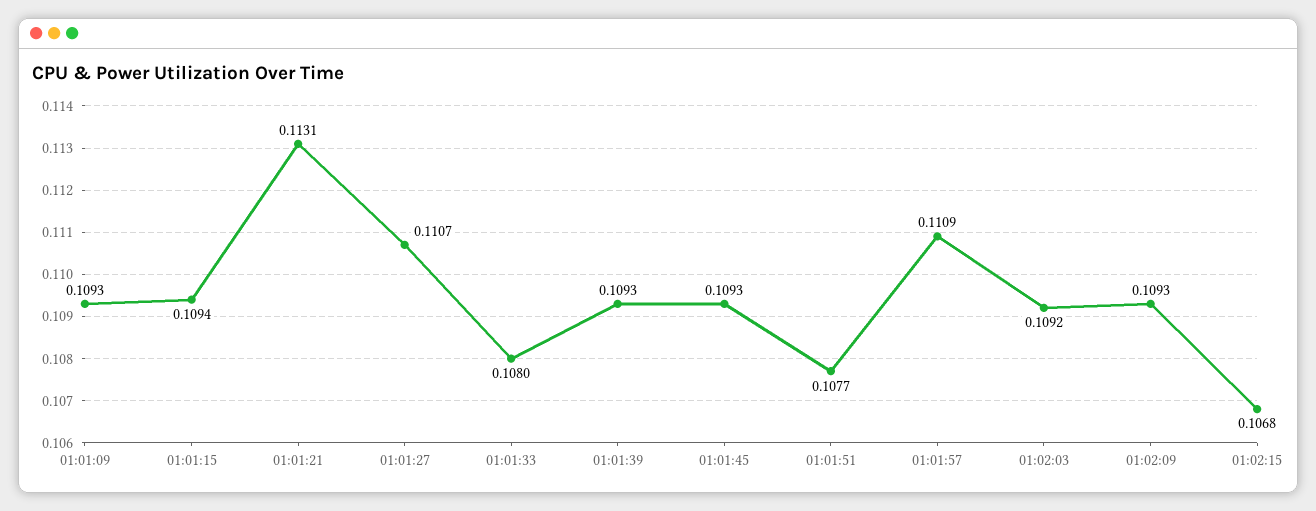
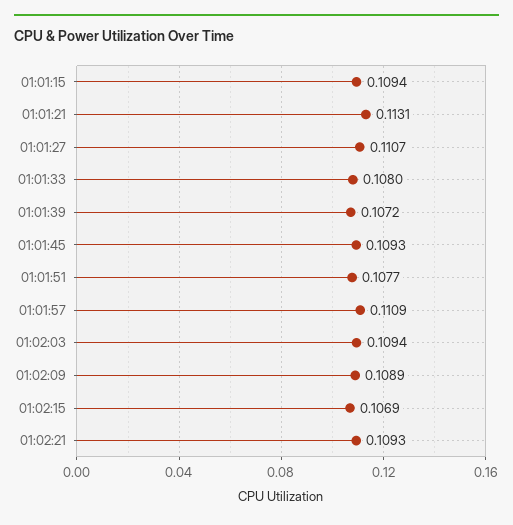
01:01:09: 0.1093 -> none
01:01:39: 0.1093 -> 0.1072
01:02:03: 0.1092 -> 0.1094
01:02:09: 0.1093 -> 0.1089
01:02:15: 0.1068 -> 0.1069
01:02:21: none -> 0.1093

